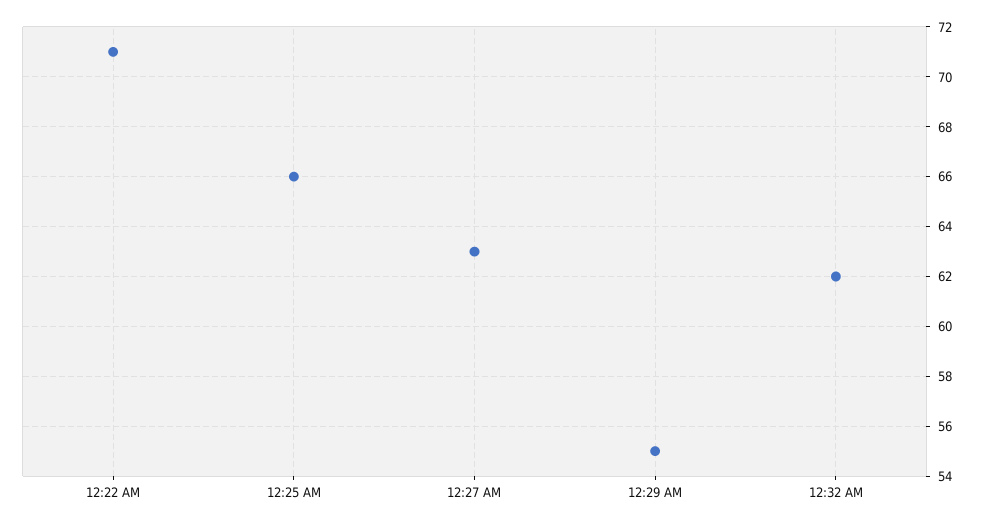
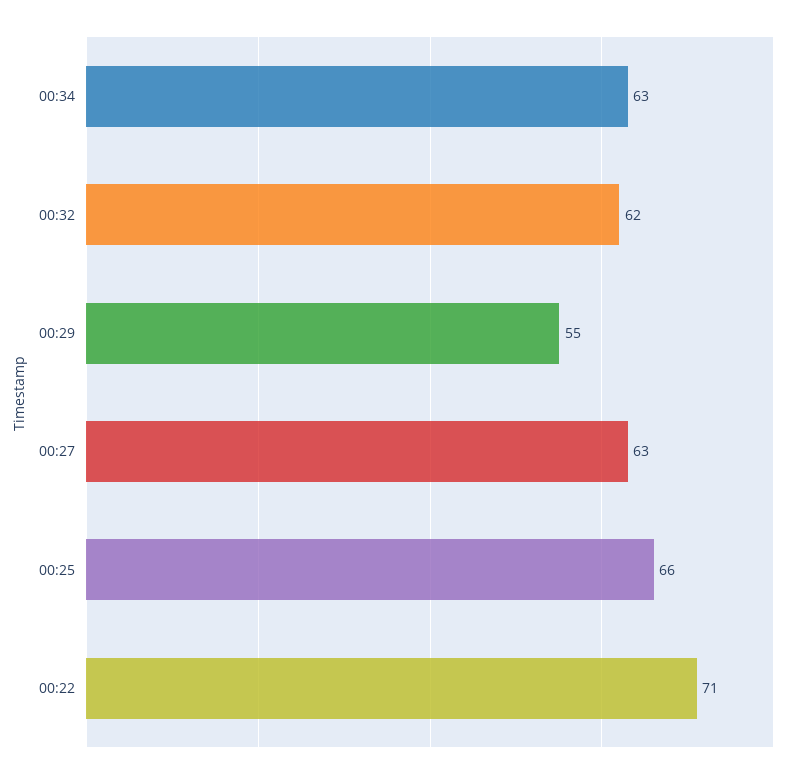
00:34: none -> 63

